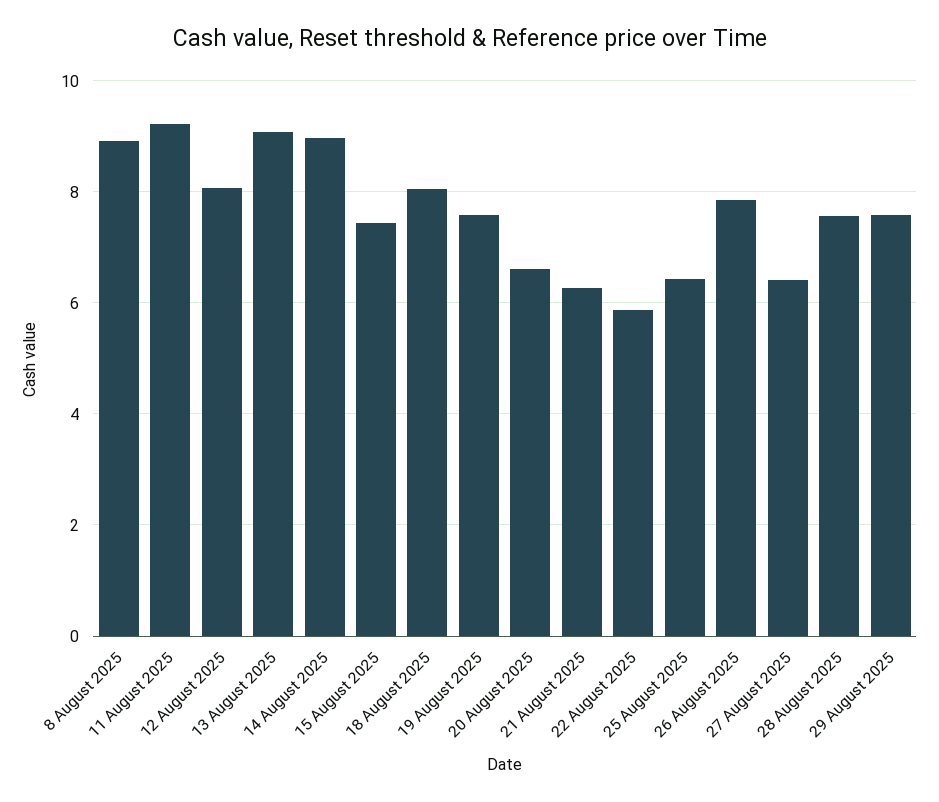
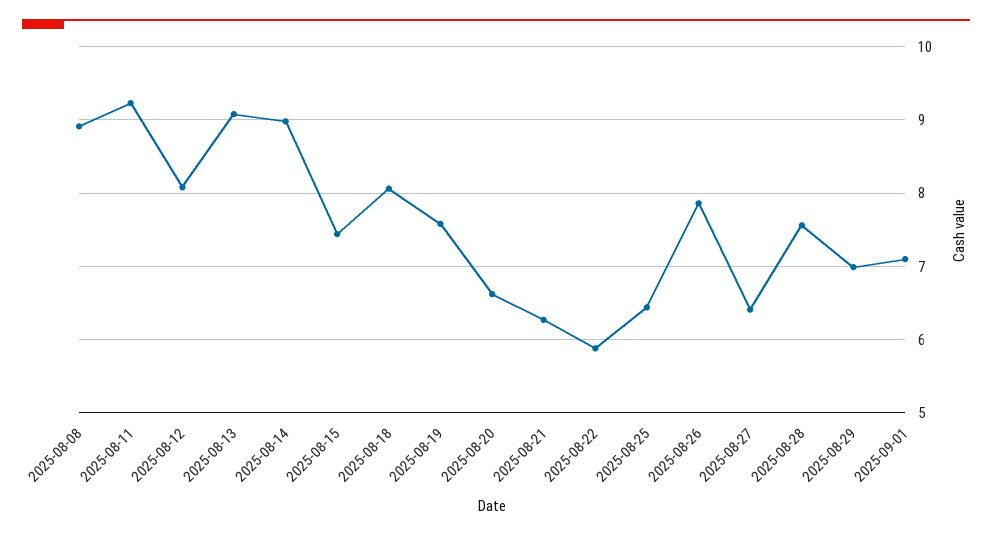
29 August 2025: 7.6 -> 7
2025-09-01: none -> 7.1

